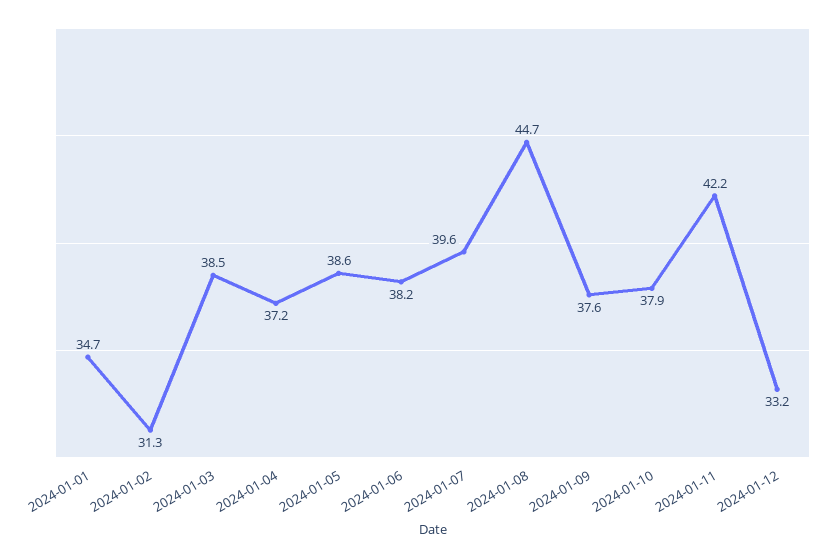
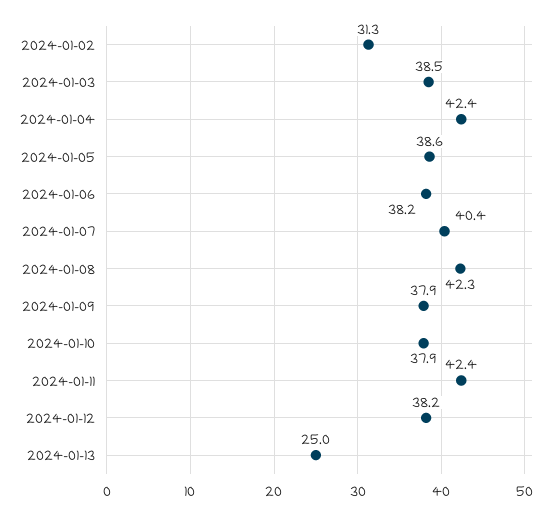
2024-01-01: 34.7 -> none
2024-01-04: 37.2 -> 42.4
2024-01-07: 39.6 -> 40.4
2024-01-08: 44.7 -> 42.3
2024-01-09: 37.6 -> 37.9
2024-01-11: 42.2 -> 42.4
2024-01-12: 33.2 -> 38.2
2024-01-13: none -> 25

